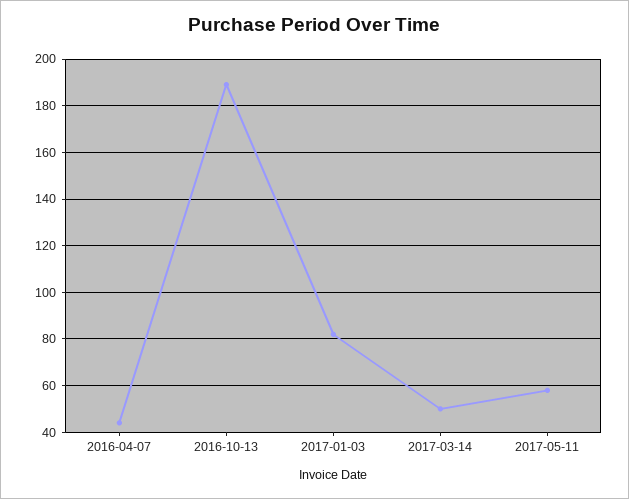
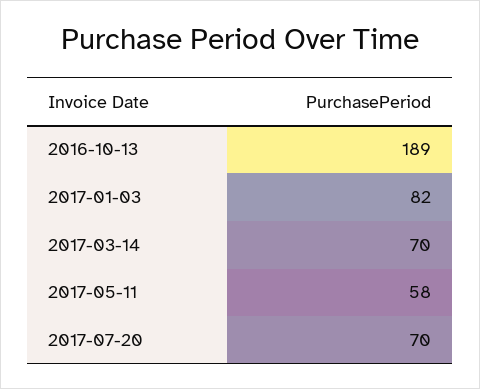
2016-04-07: 45 -> none
2017-03-14: 50 -> 70
2017-07-20: none -> 70

